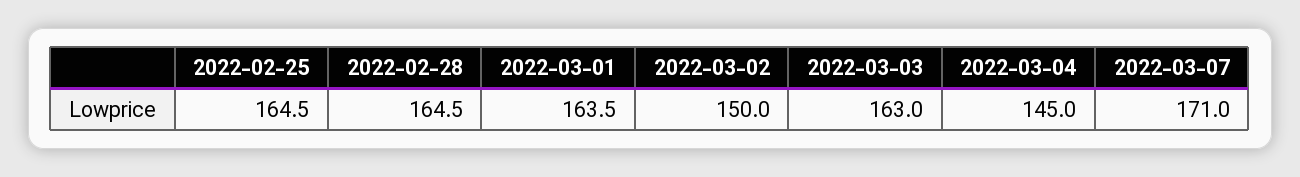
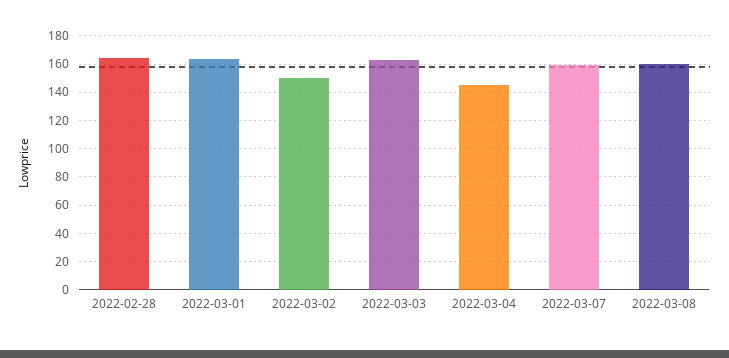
2022-02-25: 164.5 -> none
2022-03-07: 171 -> 160
2022-03-08: none -> 160

